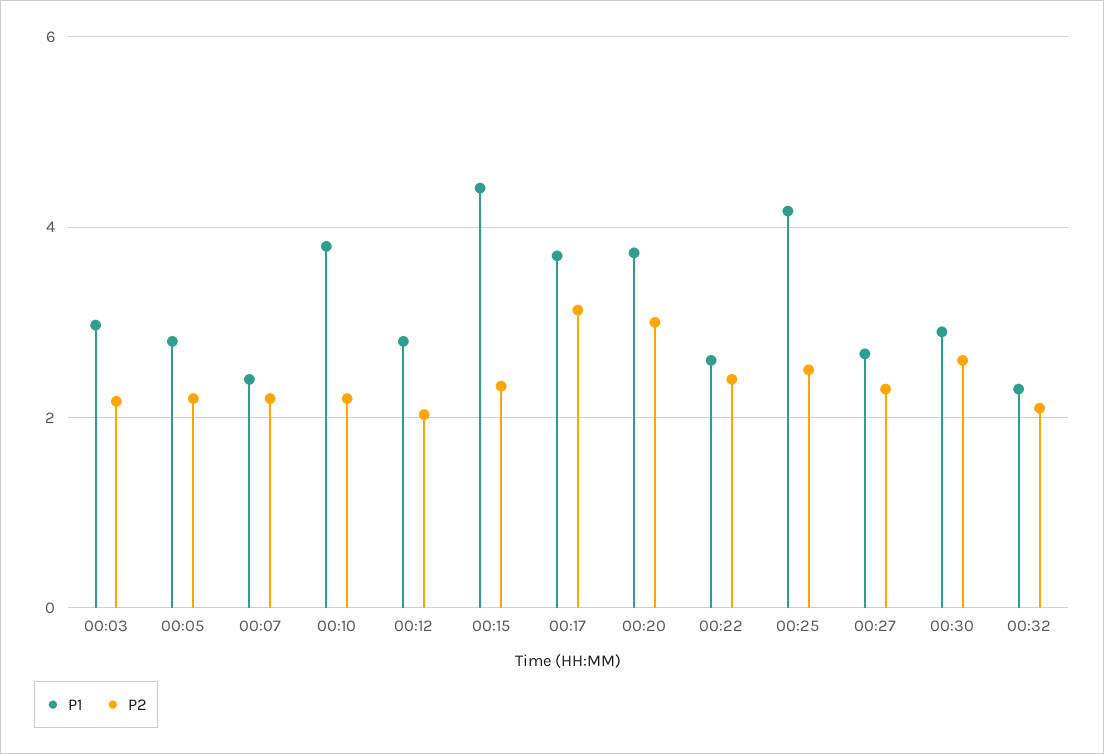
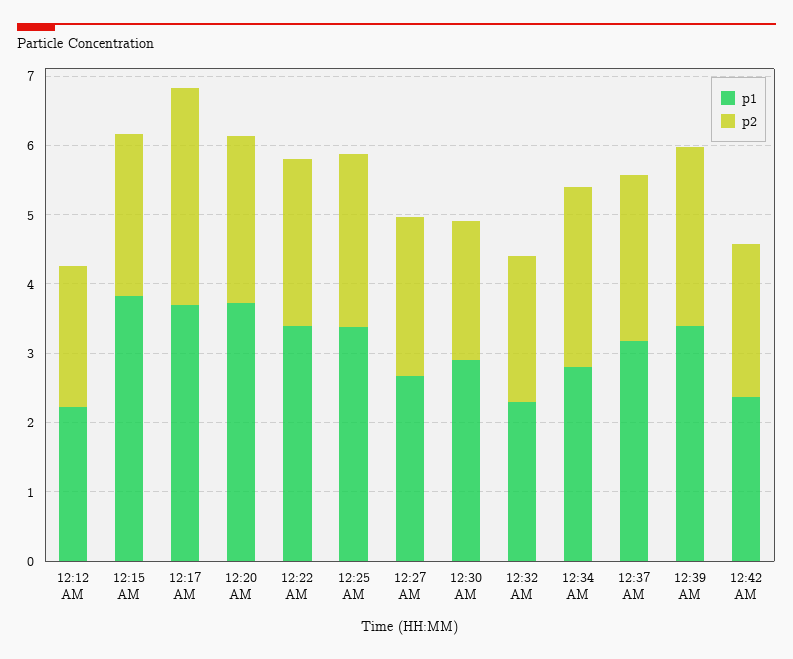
P1, 00:03: 3 -> none
P2, 00:03: 2.2 -> none
P1, 00:05: 2.8 -> none
P2, 00:05: 2.2 -> none
P1, 00:07: 2.4 -> none
P2, 00:07: 2.2 -> none
P1, 00:10: 3.8 -> none
P2, 00:10: 2.2 -> none
P1, 00:12: 2.8 -> 2.2
P1, 00:15: 4.4 -> 3.8
P2, 00:20: 3 -> 2.4
P1, 00:22: 2.6 -> 3.4
P1, 00:25: 4.2 -> 3.4
P2, 00:30: 2.6 -> 2
P1, 12:34 AM: none -> 2.8
P2, 12:34 AM: none -> 2.6
P1, 12:37 AM: none -> 3.2
P2, 12:37 AM: none -> 2.4
P1, 12:39 AM: none -> 3.4
P2, 12:39 AM: none -> 2.6
P1, 12:42 AM: none -> 2.4
P2, 12:42 AM: none -> 2.2

